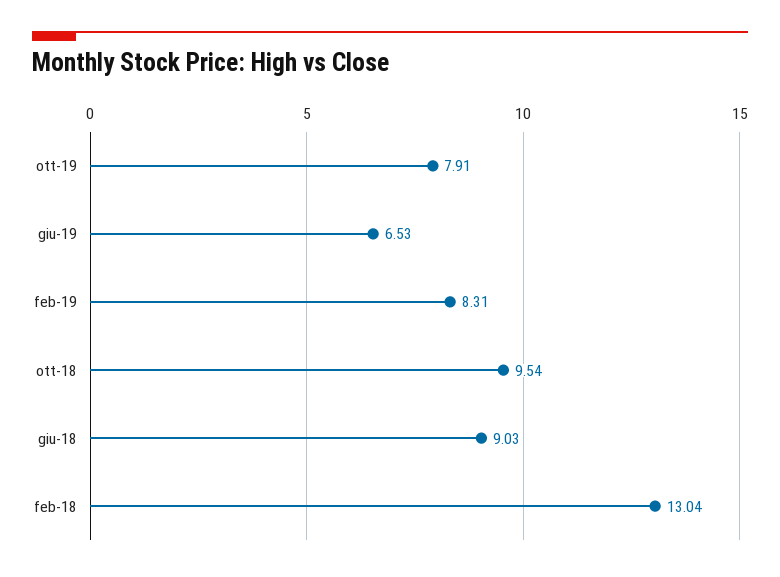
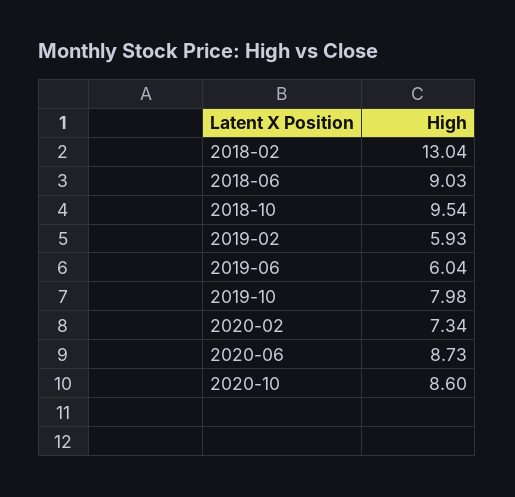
ott-19: 7.91 -> 7.98
giu-19: 6.53 -> 6.04
feb-19: 8.31 -> 5.93
2020-02: none -> 7.34
2020-06: none -> 8.73
2020-10: none -> 8.6

